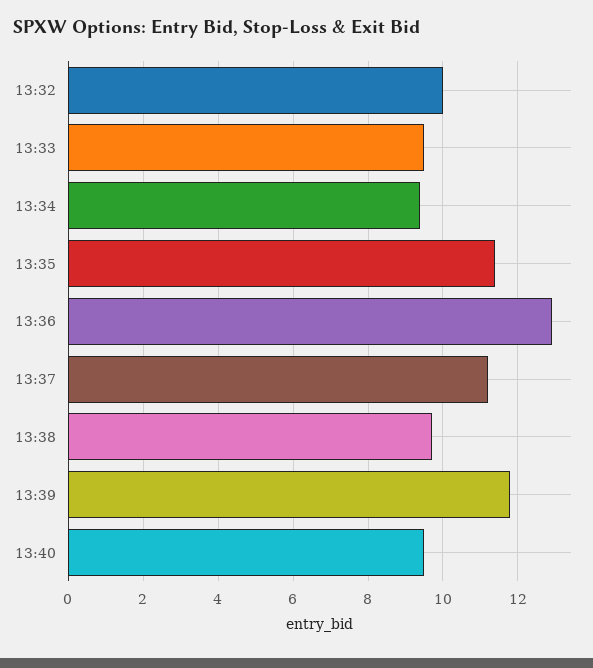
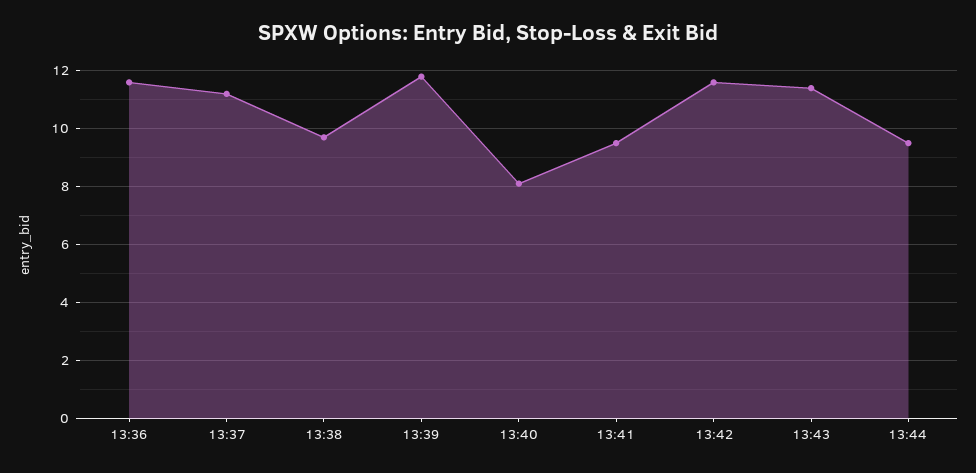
13:32: 10 -> none
13:33: 9.5 -> none
13:34: 9.5 -> none
13:35: 11.5 -> none
13:36: 13 -> 11.5
13:40: 9.5 -> 8
13:41: none -> 9.5
13:42: none -> 11.5
13:43: none -> 11.5
13:44: none -> 9.5

